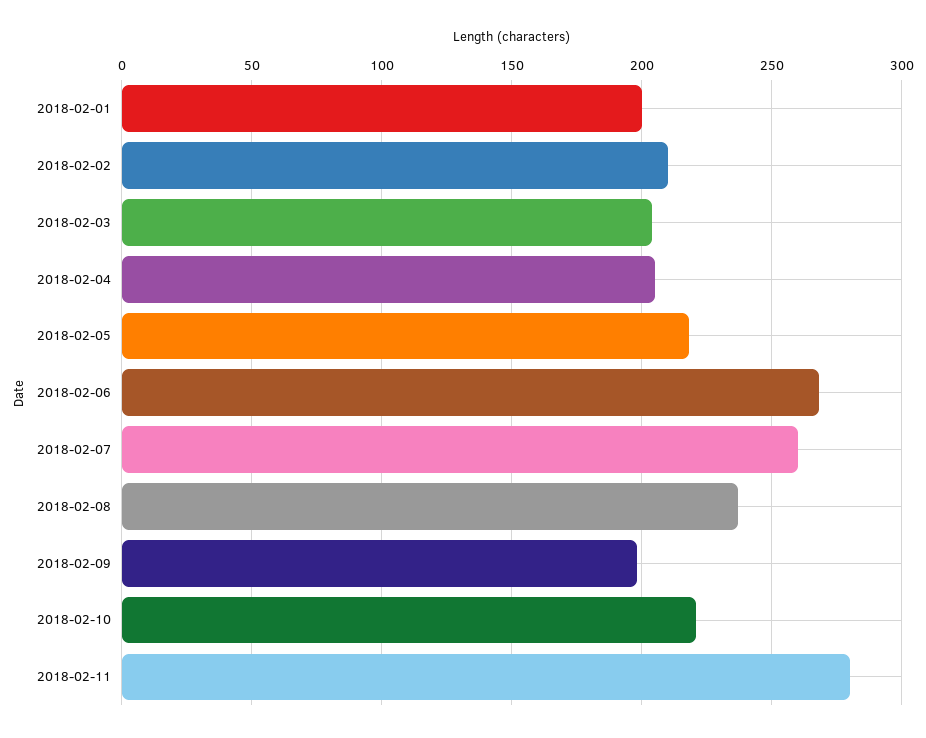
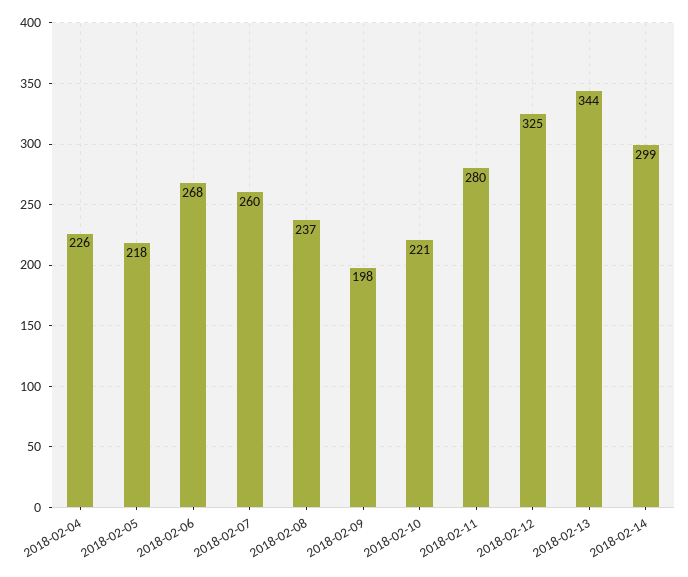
2018-02-01: 200 -> none
2018-02-02: 210 -> none
2018-02-03: 205 -> none
2018-02-04: 205 -> 226
2018-02-12: none -> 325
2018-02-13: none -> 344
2018-02-14: none -> 299

